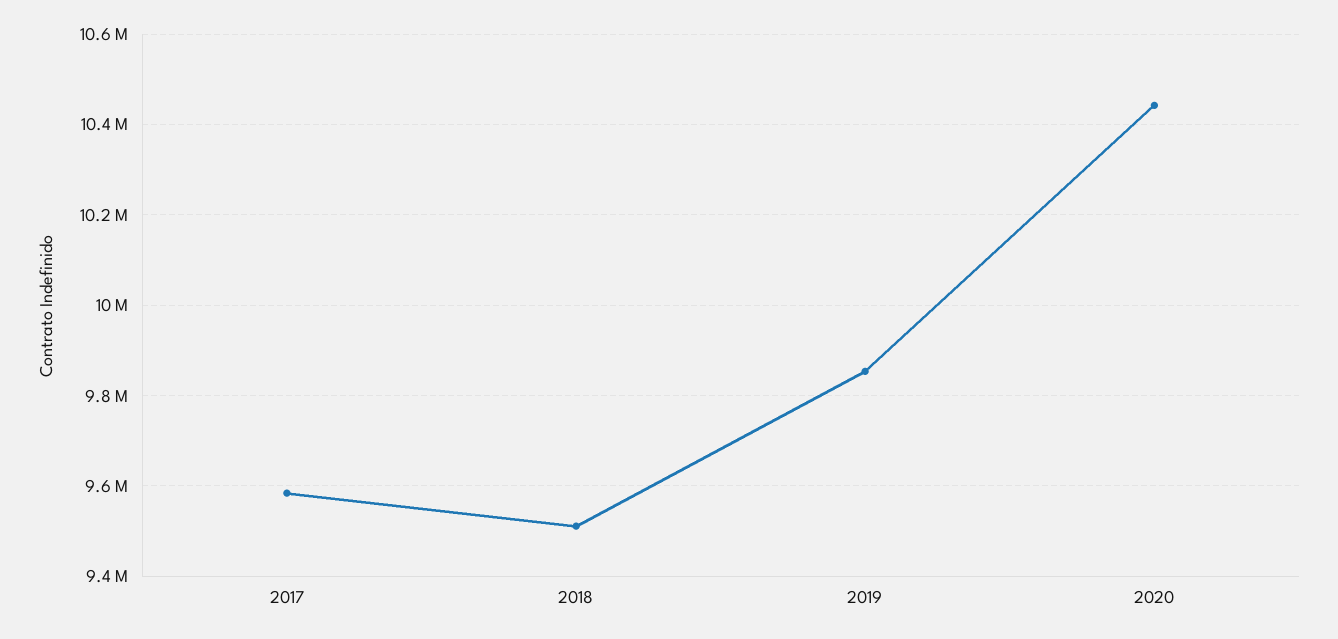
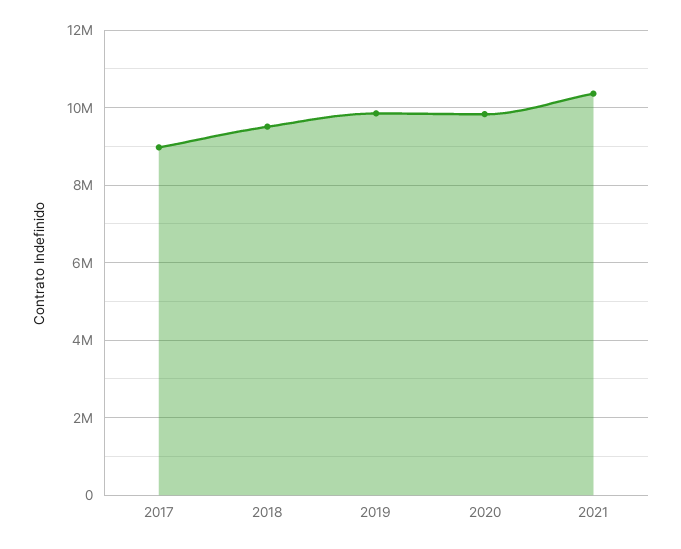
2017: 9580000 -> 9000000
2020: 10440000 -> 9800000
2021: none -> 10400000

